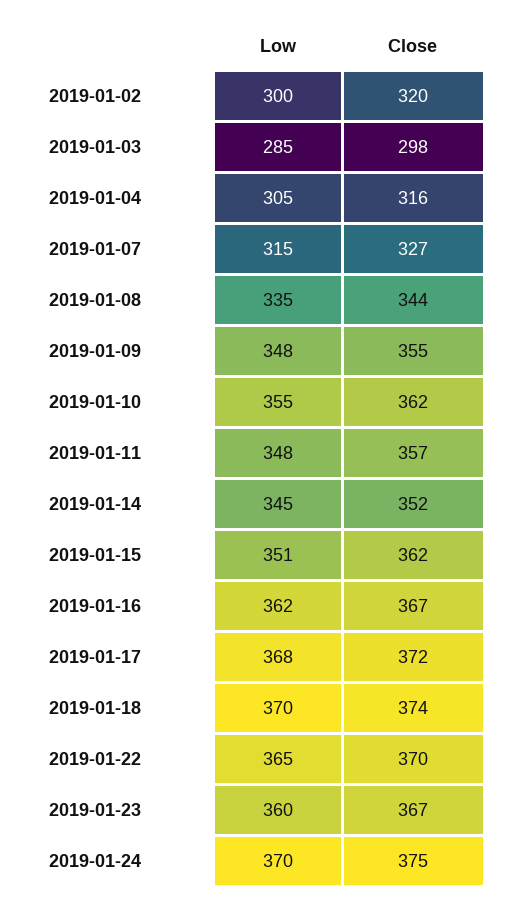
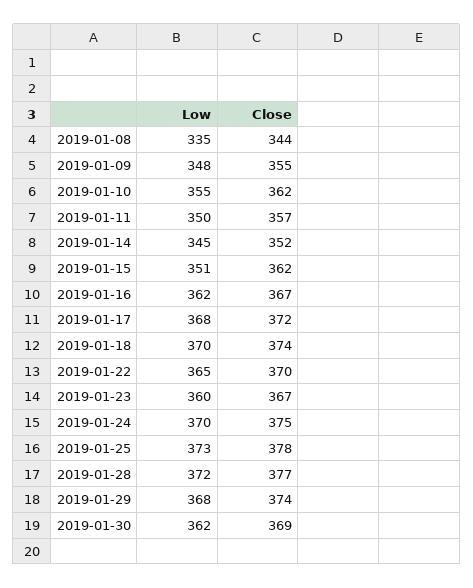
Low, 2019-01-02: 300 -> none
Close, 2019-01-02: 320 -> none
Low, 2019-01-03: 285 -> none
Close, 2019-01-03: 298 -> none
Low, 2019-01-04: 305 -> none
Close, 2019-01-04: 316 -> none
Low, 2019-01-07: 315 -> none
Close, 2019-01-07: 327 -> none
Low, 2019-01-11: 348 -> 350
Low, 2019-01-25: none -> 373
Close, 2019-01-25: none -> 378
Low, 2019-01-28: none -> 372
Close, 2019-01-28: none -> 377
Low, 2019-01-29: none -> 368
Close, 2019-01-29: none -> 374
Low, 2019-01-30: none -> 362
Close, 2019-01-30: none -> 369

